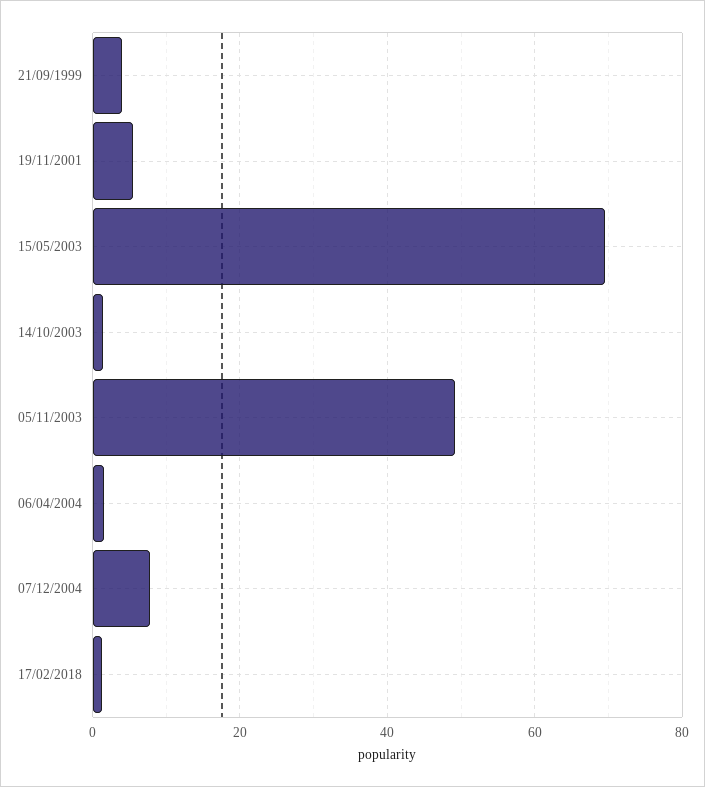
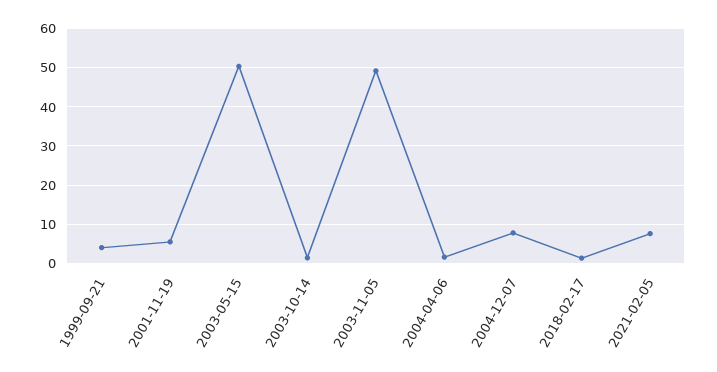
15/05/2003: 70 -> 50
2021-02-05: none -> 8

